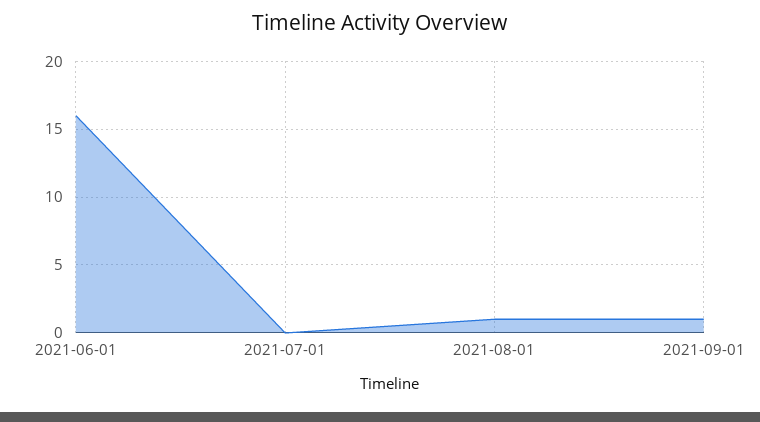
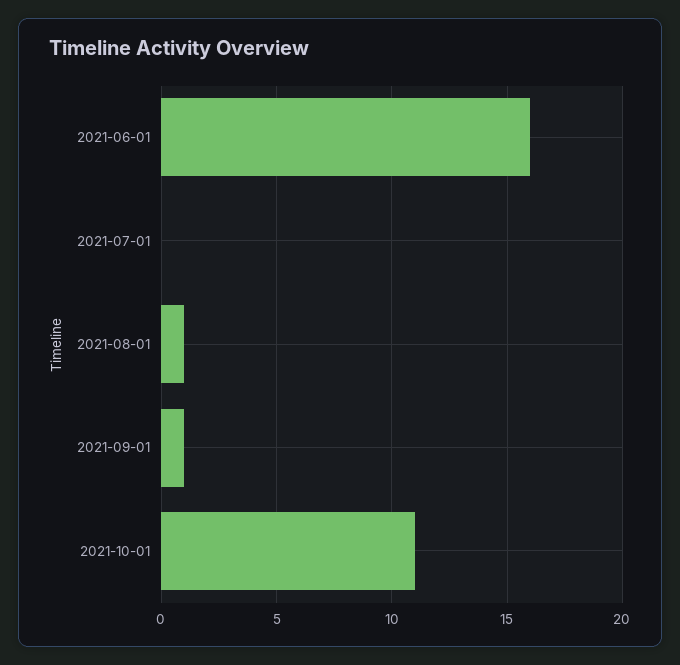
2021-10-01: none -> 11

